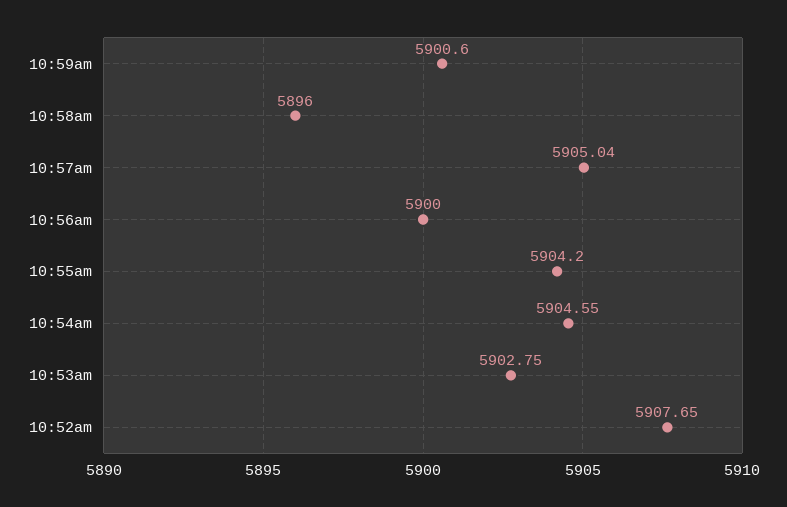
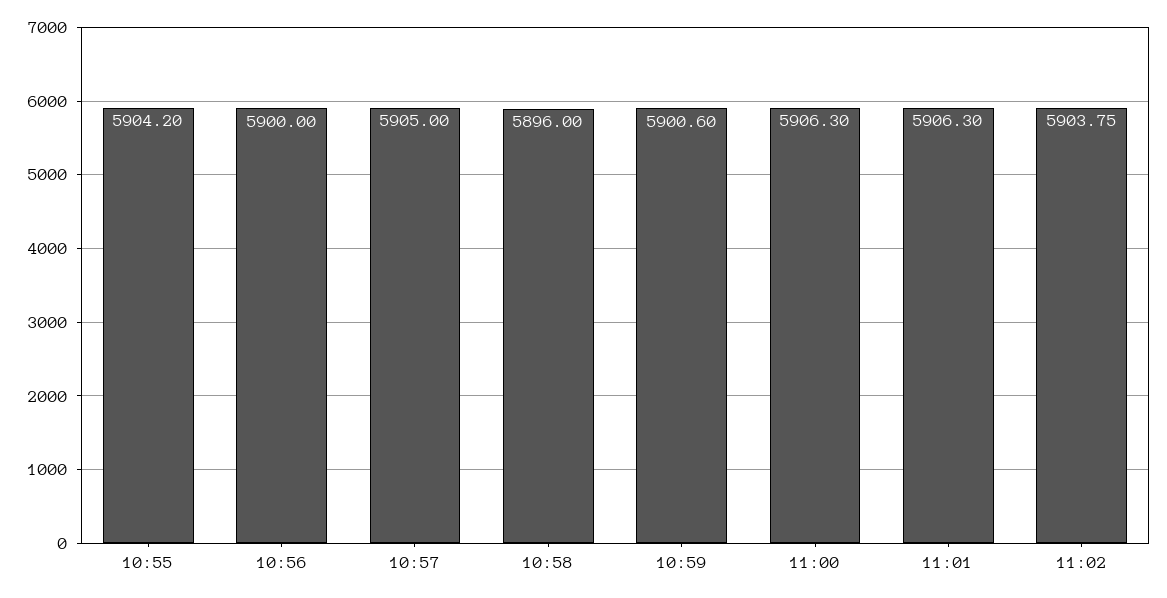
10:57am: 5905.04 -> 5905
10:54am: 5904.55 -> none
10:53am: 5902.75 -> none
10:52am: 5907.65 -> none
11:00: none -> 5906.3
11:01: none -> 5906.3
11:02: none -> 5903.75

